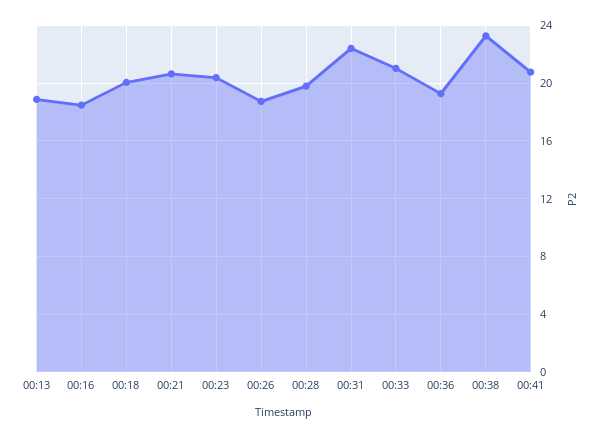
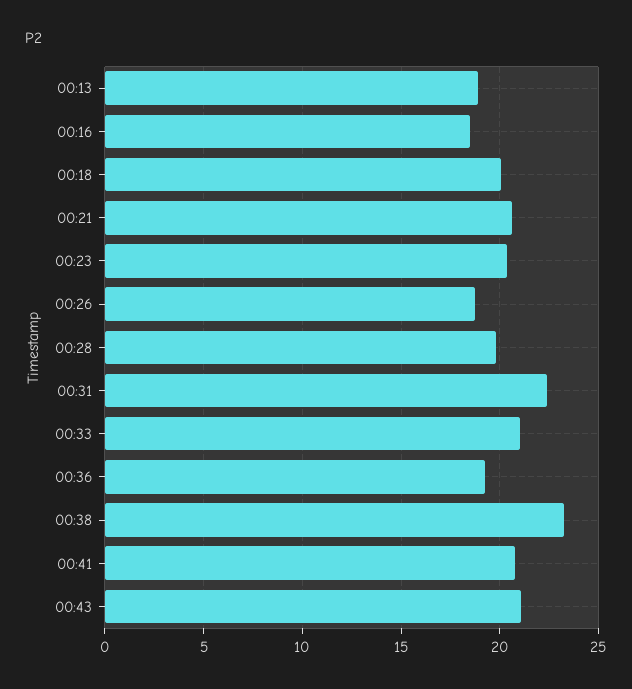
00:43: none -> 21

